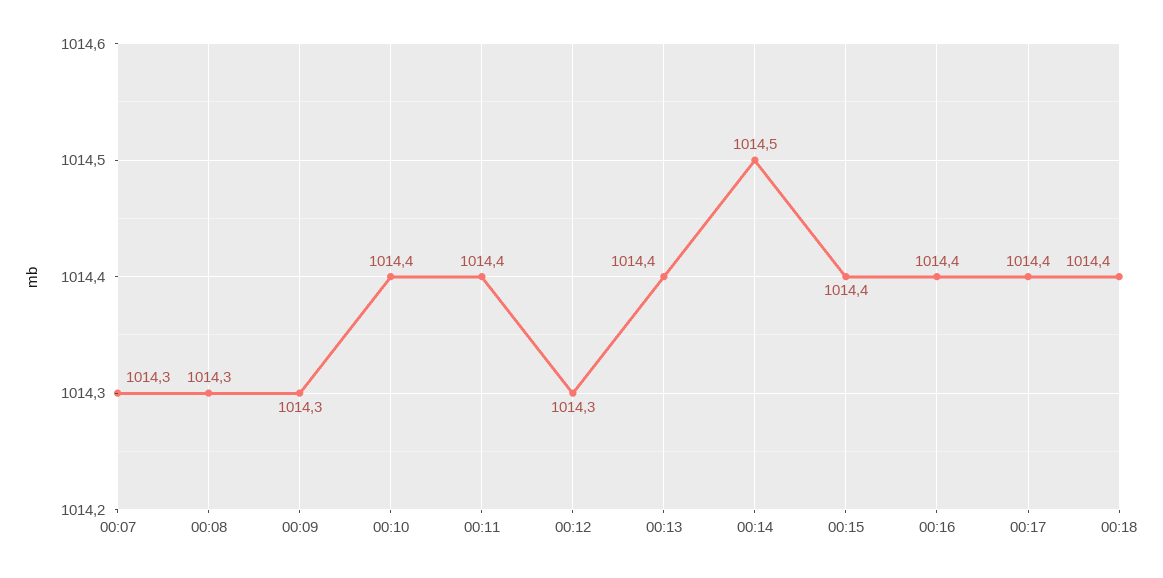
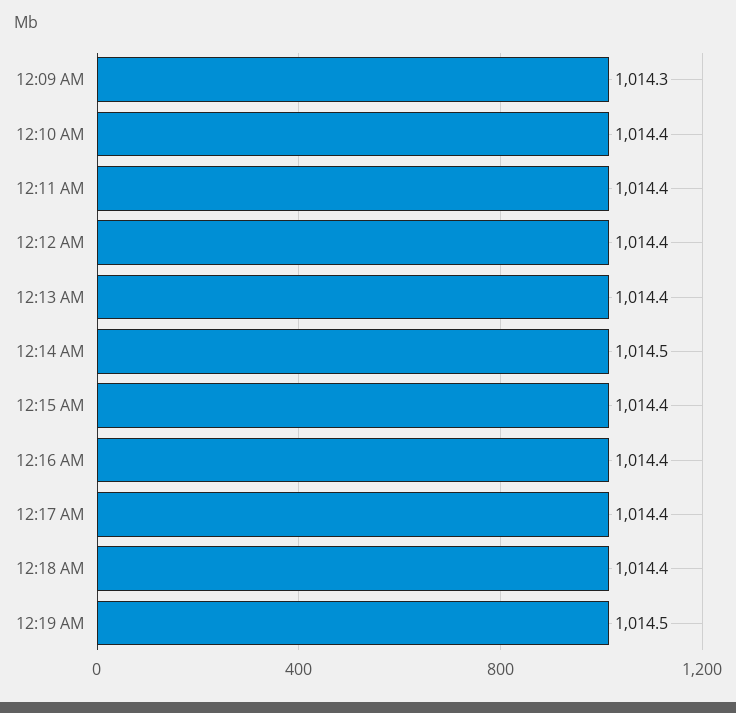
00:07: 1014.3 -> none
00:08: 1014.3 -> none
00:12: 1014.3 -> 1014.4
12:19 AM: none -> 1014.5

